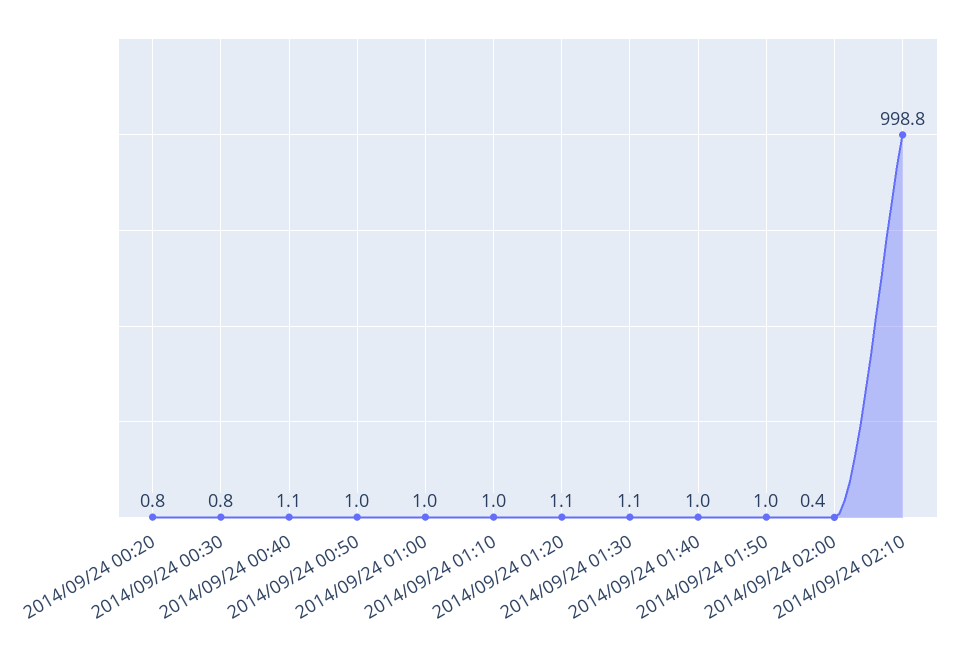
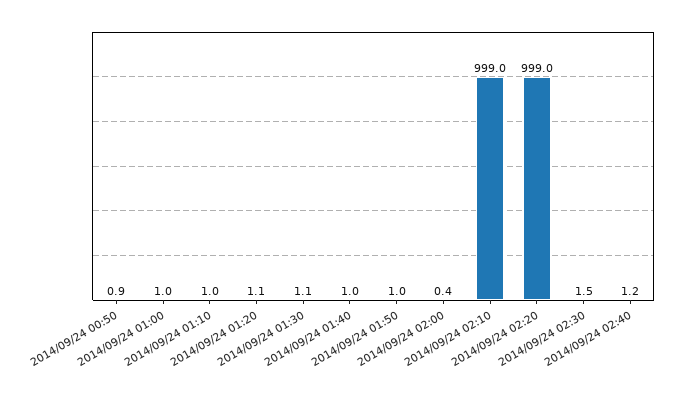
2014/09/24 00:20: 0.8 -> none
2014/09/24 00:30: 0.8 -> none
2014/09/24 00:40: 1.1 -> none
2014/09/24 00:50: 1 -> 0.9
2014/09/24 02:10: 998.8 -> 999
2014/09/24 02:20: none -> 999
2014/09/24 02:30: none -> 1.5
2014/09/24 02:40: none -> 1.2

